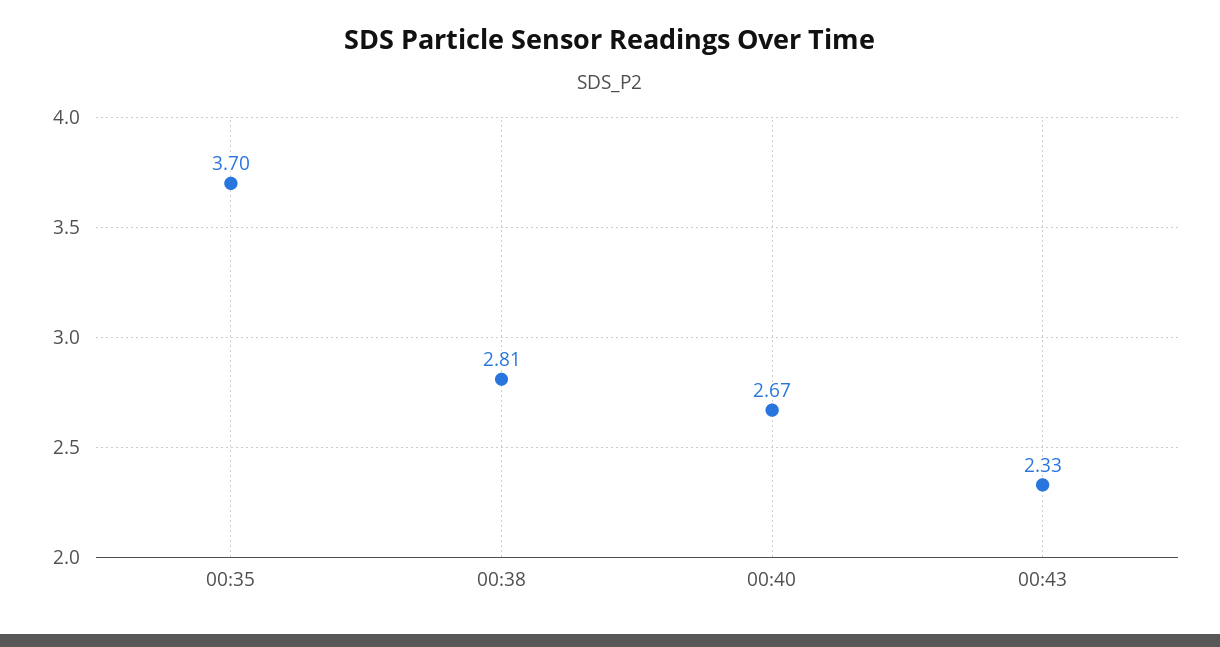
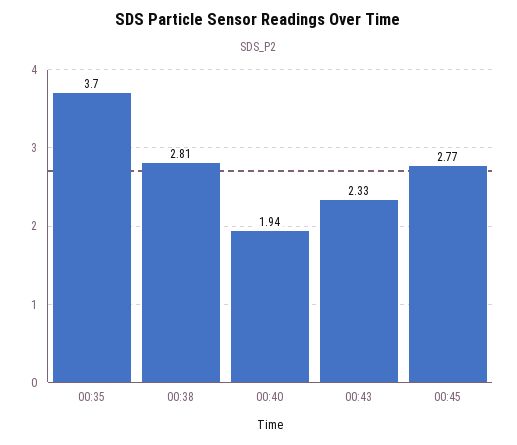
00:40: 2.67 -> 1.94
00:45: none -> 2.77

